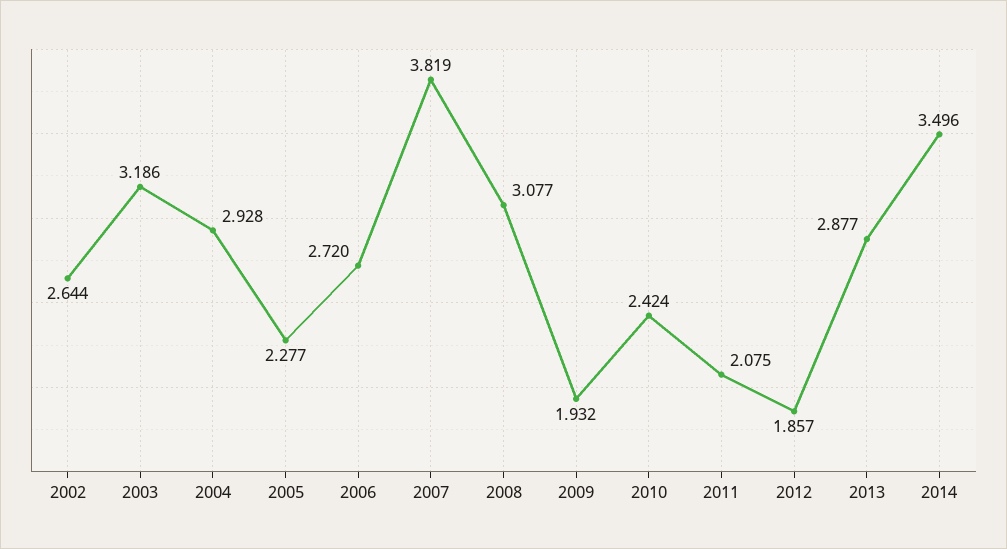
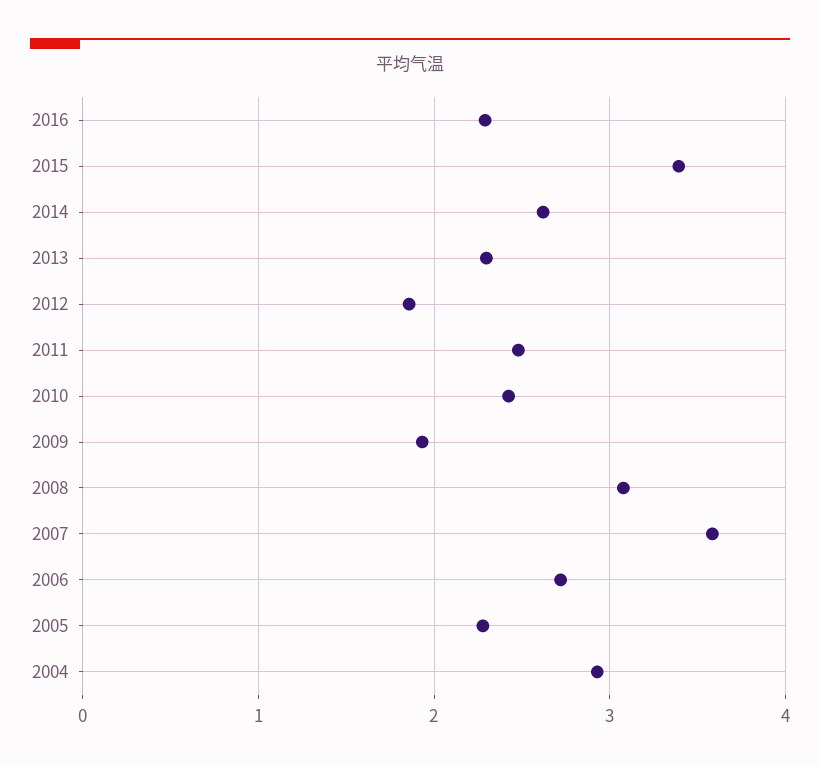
2002: 2.644 -> none
2003: 3.186 -> none
2007: 3.819 -> 3.6
2011: 2.075 -> 2.5
2013: 2.877 -> 2.3
2014: 3.496 -> 2.6
2016: none -> 2.3
2015: none -> 3.4

